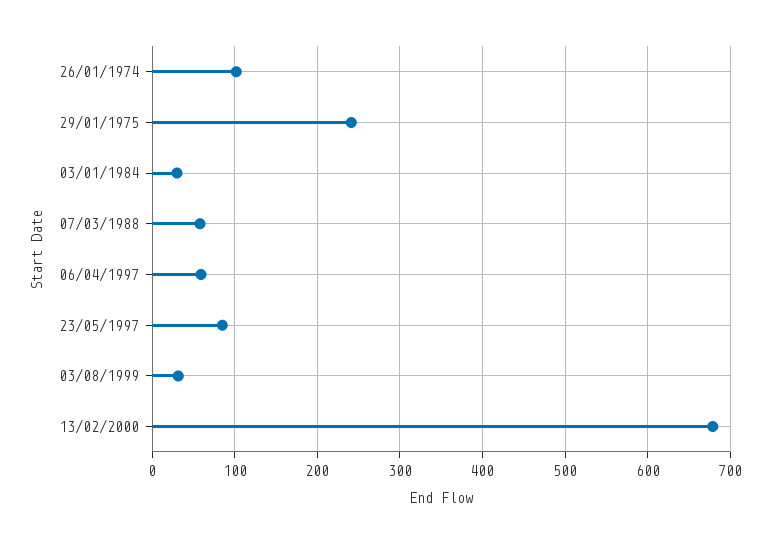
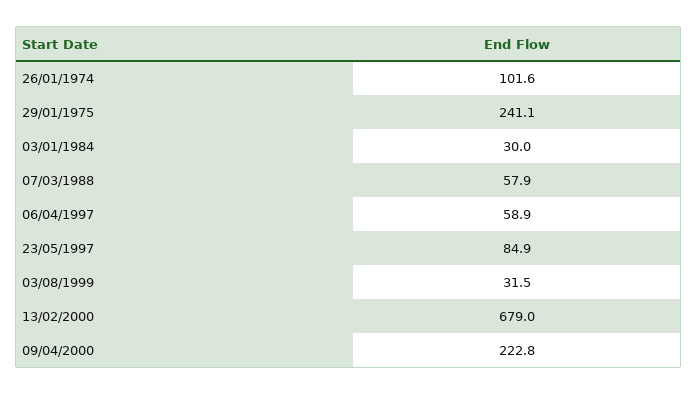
09/04/2000: none -> 222.8

